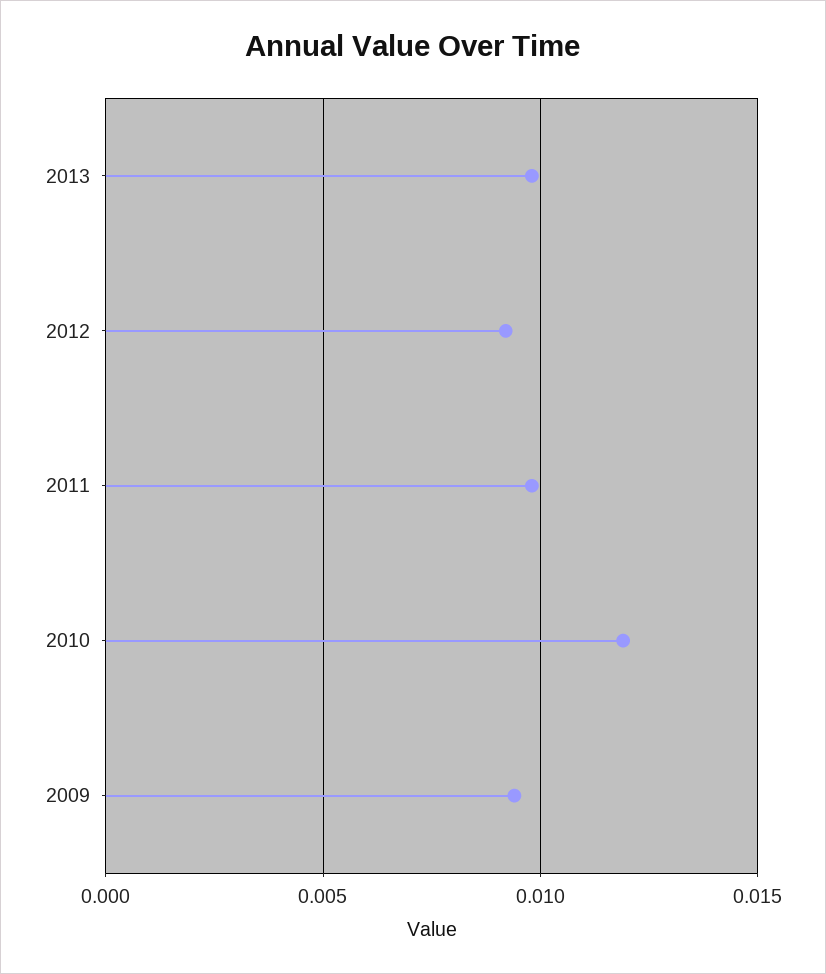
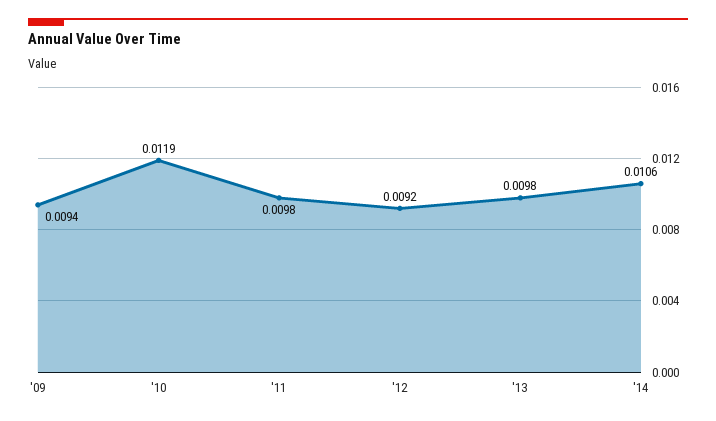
'14: none -> 0.0106

